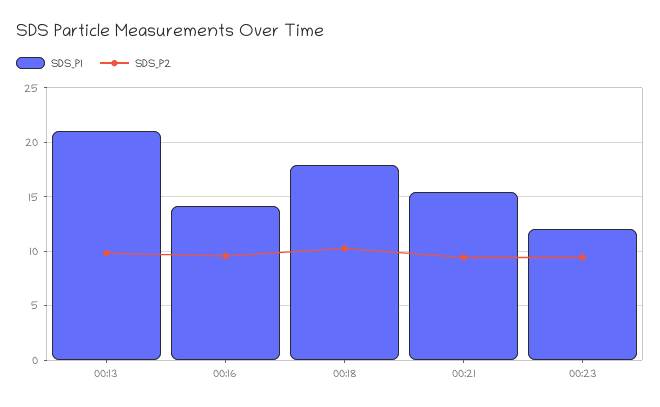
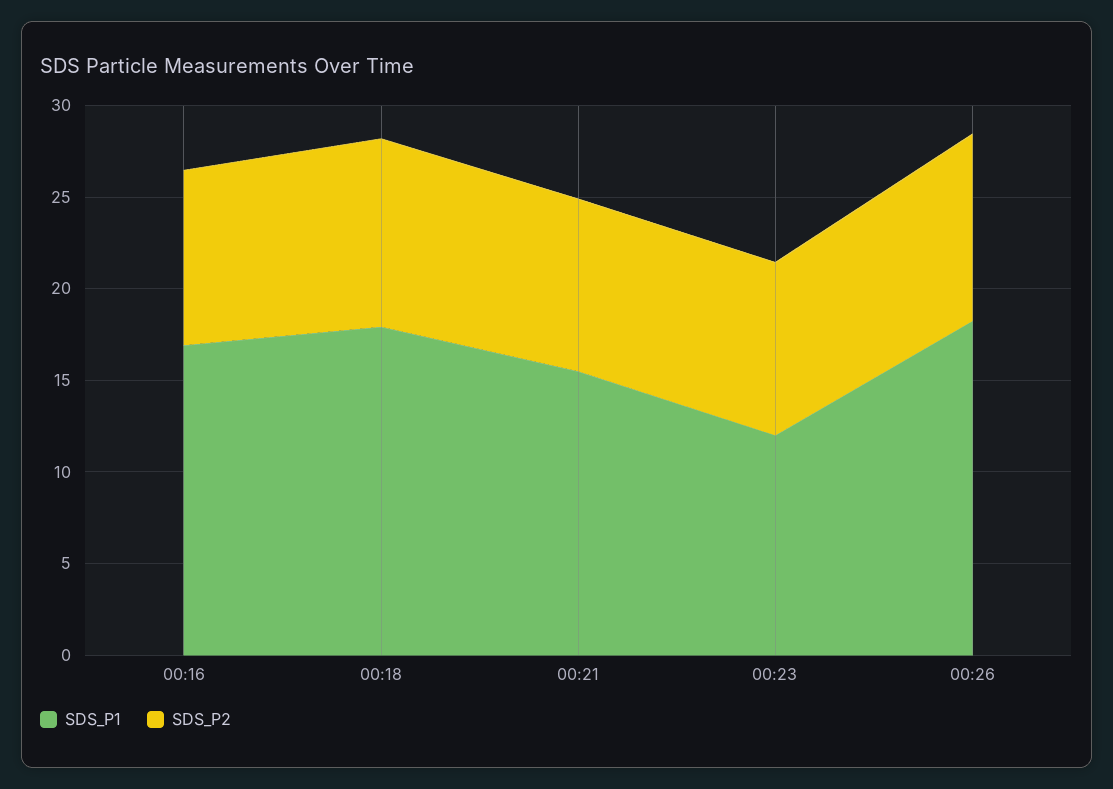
SDS_P1, 00:13: 21 -> none
SDS_P2, 00:13: 10 -> none
SDS_P1, 00:16: 14 -> 17
SDS_P1, 00:26: none -> 18
SDS_P2, 00:26: none -> 10

